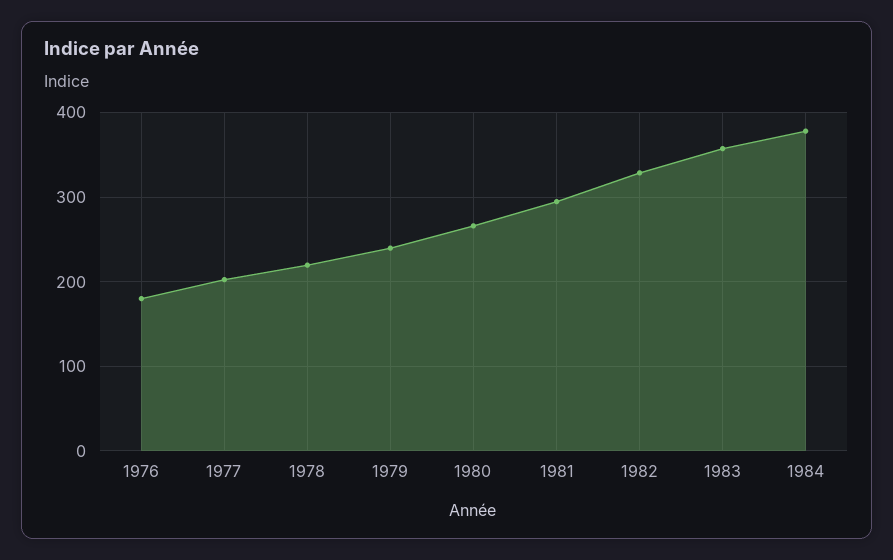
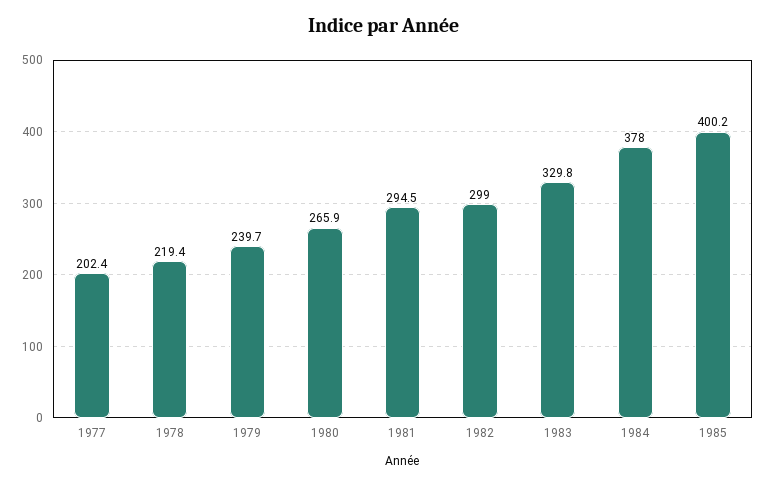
1976: 180 -> none
1982: 330 -> 299
1983: 360 -> 329.8
1985: none -> 400.2

